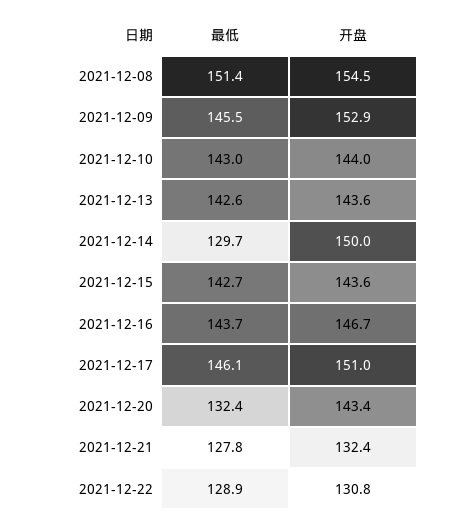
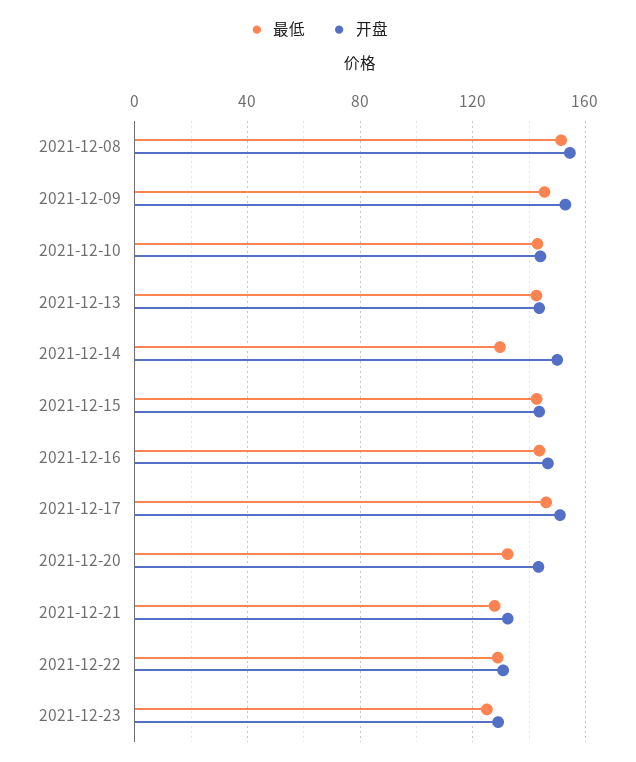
最低, 2021-12-23: none -> 125
开盘, 2021-12-23: none -> 130

